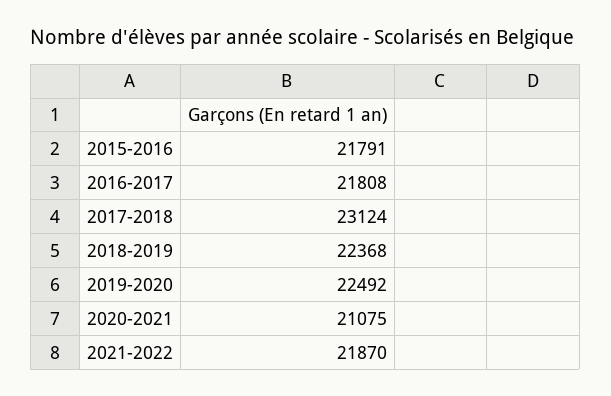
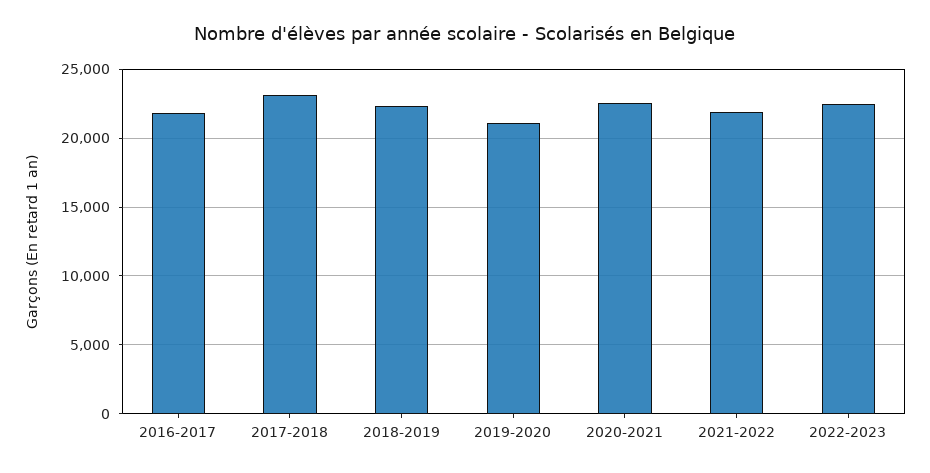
2015-2016: 21791 -> none
2019-2020: 22492 -> 21000
2020-2021: 21075 -> 22500
2022-2023: none -> 22500

